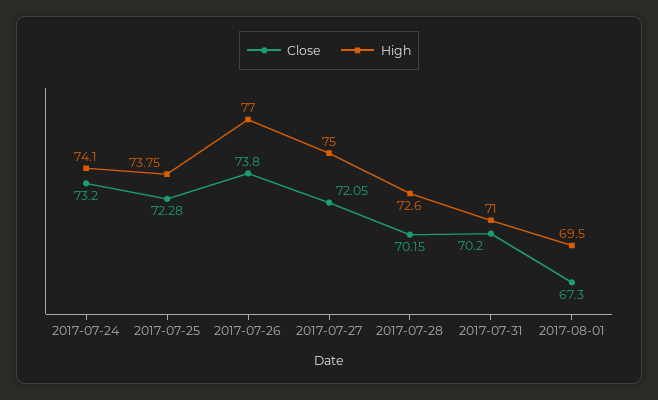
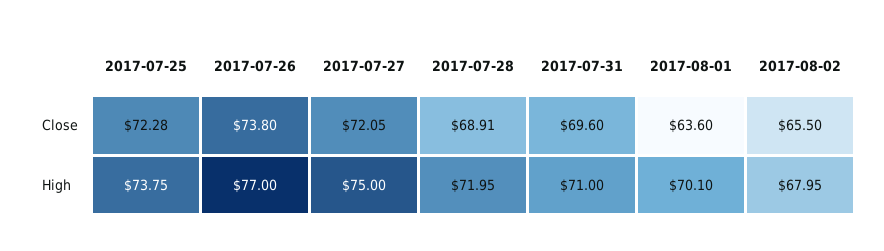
Close, 2017-07-24: 73.2 -> none
High, 2017-07-24: 74.1 -> none
Close, 2017-07-28: 70.15 -> 68.91
High, 2017-07-28: 72.6 -> 71.95
Close, 2017-07-31: 70.2 -> 69.6
Close, 2017-08-01: 67.3 -> 63.6
High, 2017-08-01: 69.5 -> 70.1
Close, 2017-08-02: none -> 65.5
High, 2017-08-02: none -> 67.95

